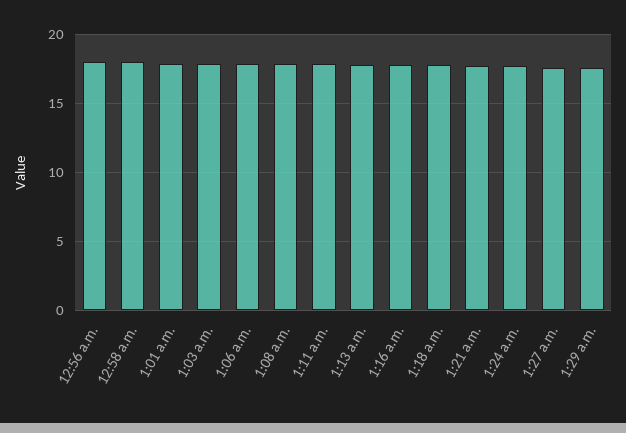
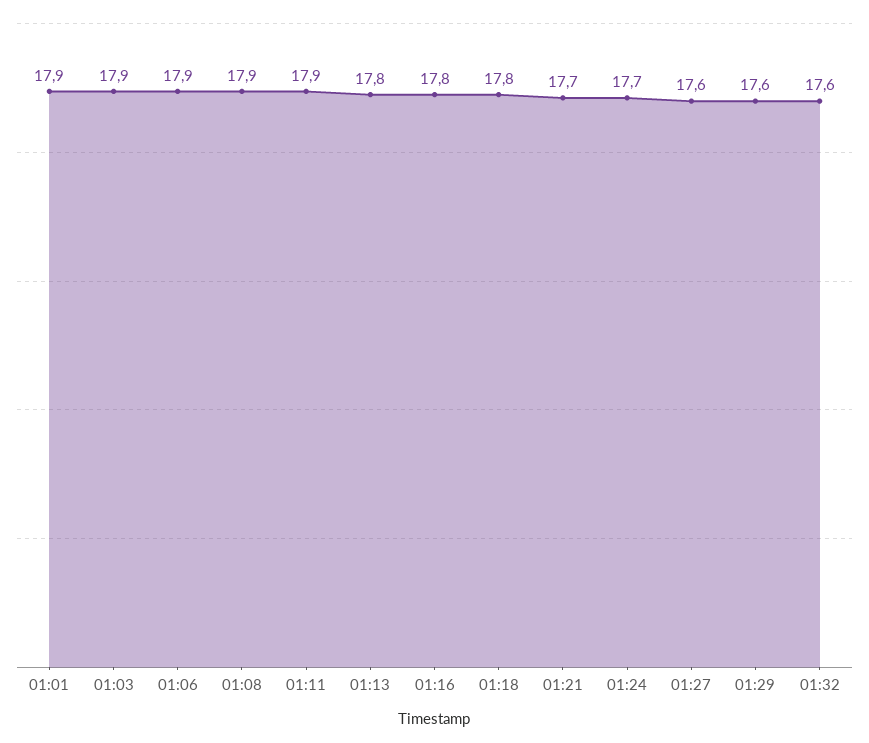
12:56 a.m.: 18 -> none
12:58 a.m.: 18 -> none
01:32: none -> 17.6

